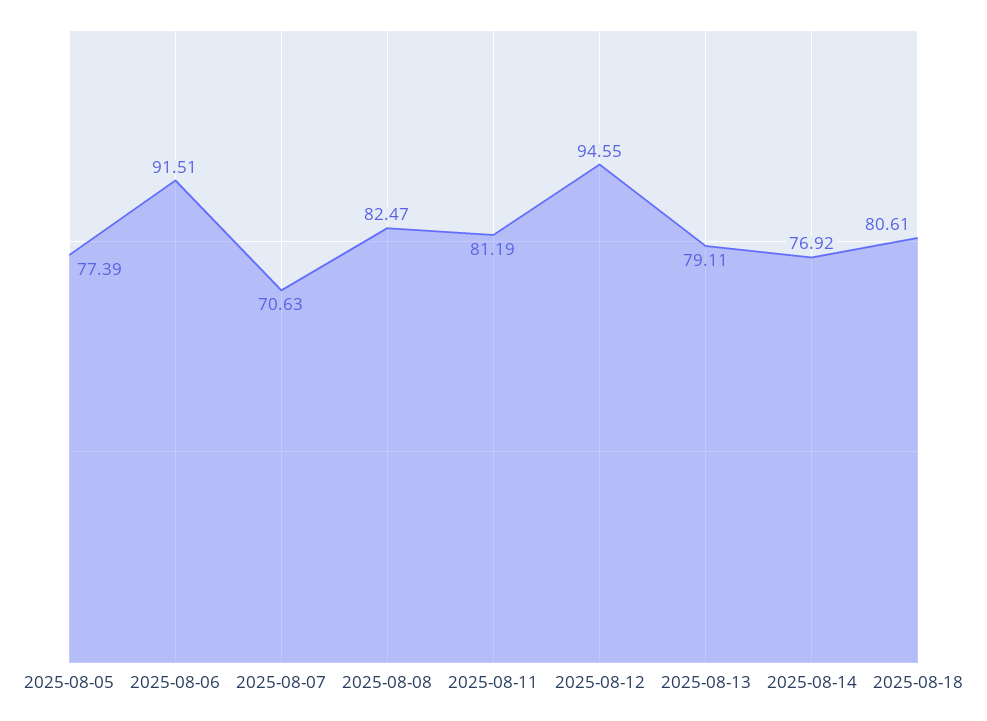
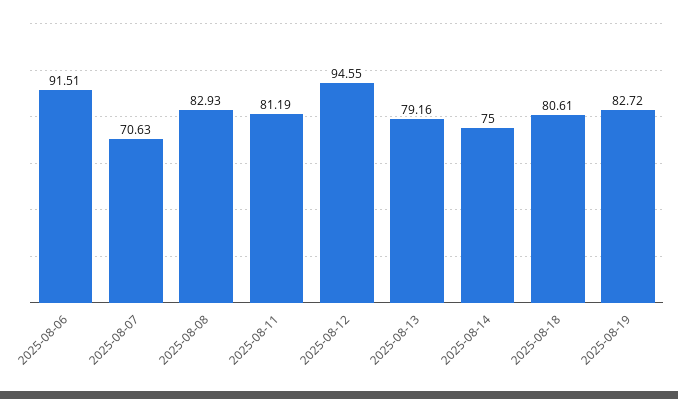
2025-08-05: 77.39 -> none
2025-08-08: 82.47 -> 82.93
2025-08-13: 79.11 -> 79.16
2025-08-14: 76.92 -> 75
2025-08-19: none -> 82.72

